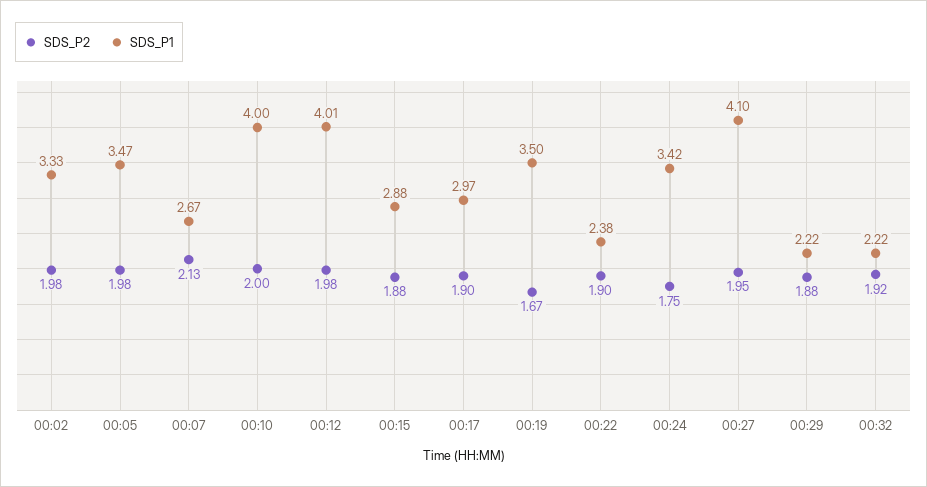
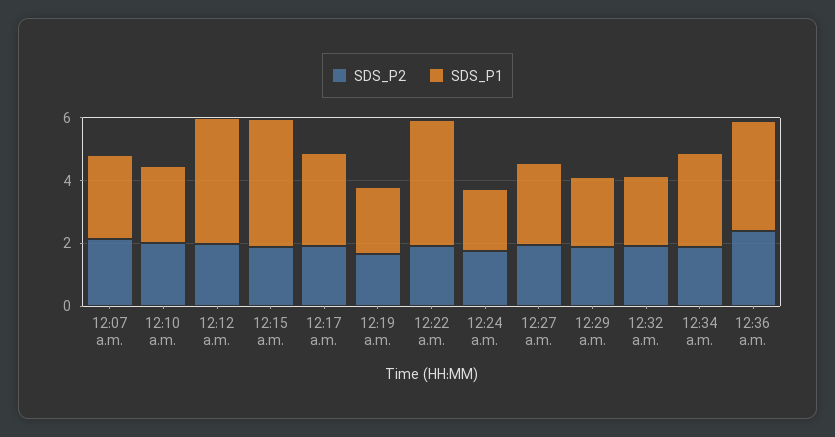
SDS_P2, 00:02: 1.98 -> none
SDS_P1, 00:02: 3.33 -> none
SDS_P2, 00:05: 1.98 -> none
SDS_P1, 00:05: 3.47 -> none
SDS_P1, 00:10: 4 -> 2.5
SDS_P1, 00:15: 2.88 -> 4
SDS_P1, 00:19: 3.5 -> 2
SDS_P1, 00:22: 2.38 -> 4
SDS_P1, 00:24: 3.42 -> 2
SDS_P1, 00:27: 4.1 -> 2.5
SDS_P2, 12:34 a.m.: none -> 2
SDS_P1, 12:34 a.m.: none -> 3
SDS_P2, 12:36 a.m.: none -> 2.5
SDS_P1, 12:36 a.m.: none -> 3.5

